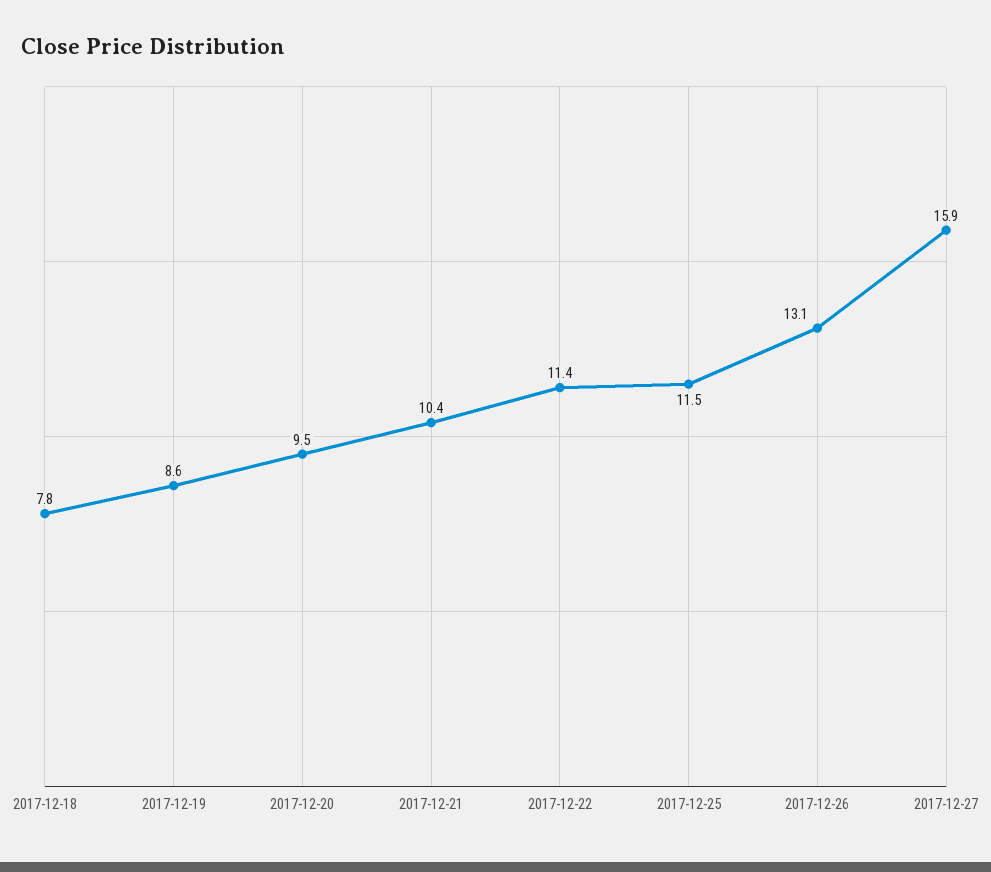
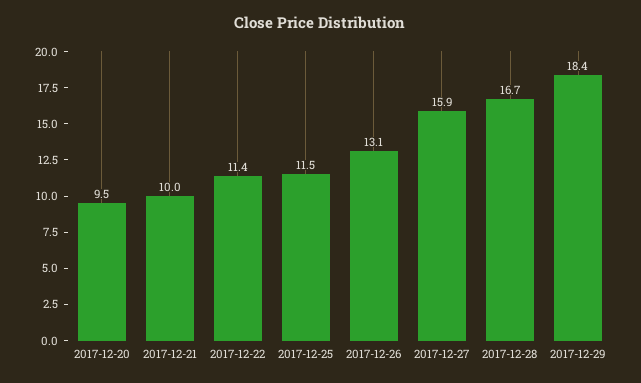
2017-12-18: 7.8 -> none
2017-12-19: 8.6 -> none
2017-12-21: 10.4 -> 10
2017-12-28: none -> 16.7
2017-12-29: none -> 18.4

